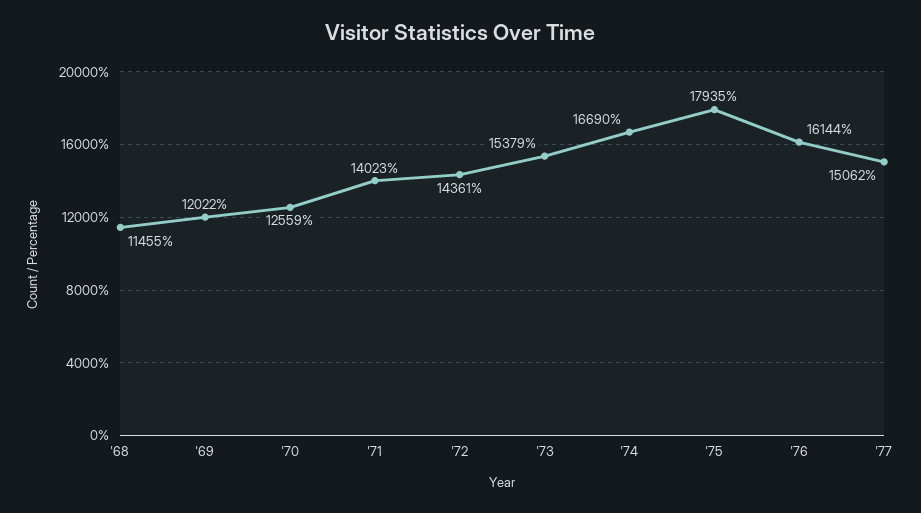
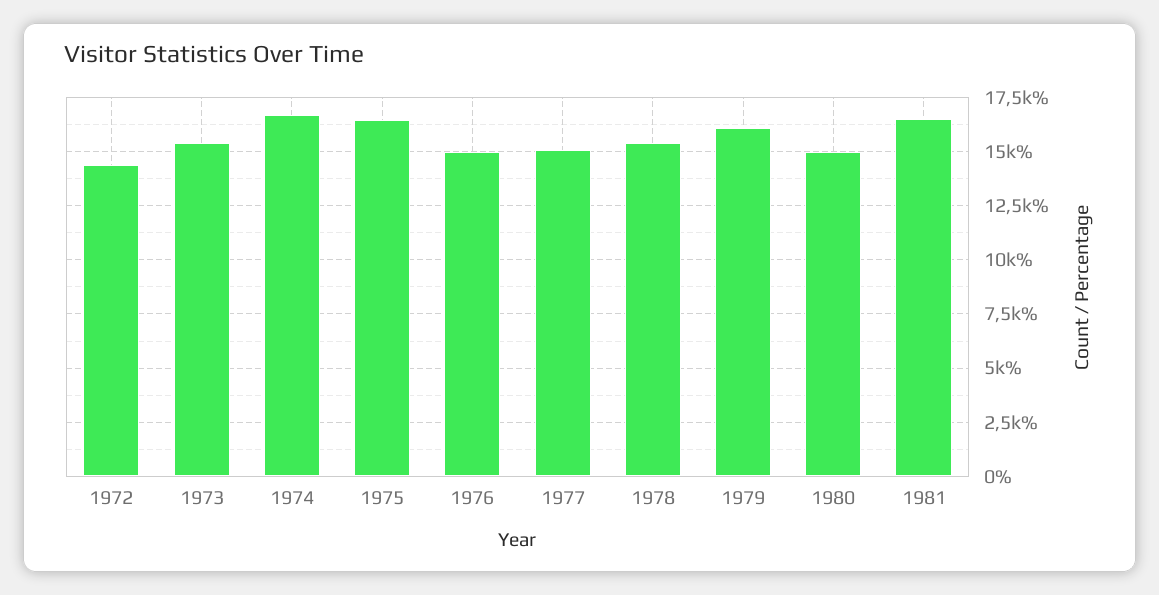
'68: 11455 -> none
'69: 12022 -> none
'70: 12559 -> none
'71: 14023 -> none
'75: 17935 -> 16500
'76: 16144 -> 15000
1978: none -> 15500
1979: none -> 16000
1980: none -> 15000
1981: none -> 16500

